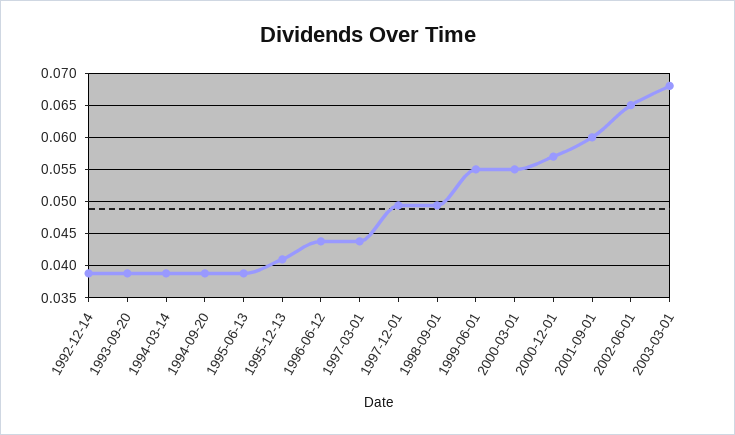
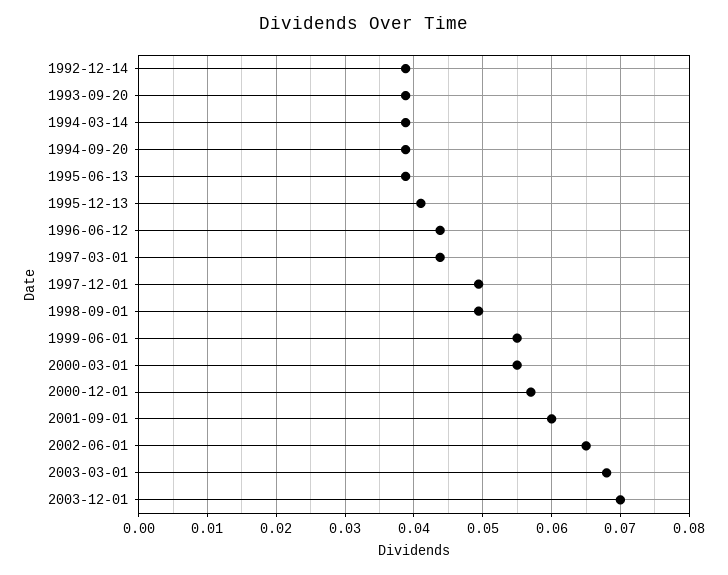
2003-12-01: none -> 0.07

